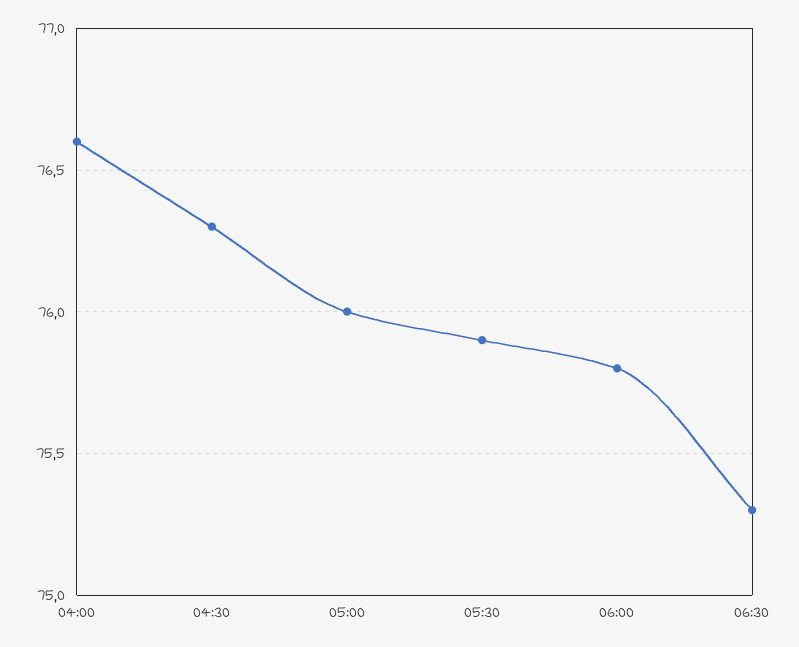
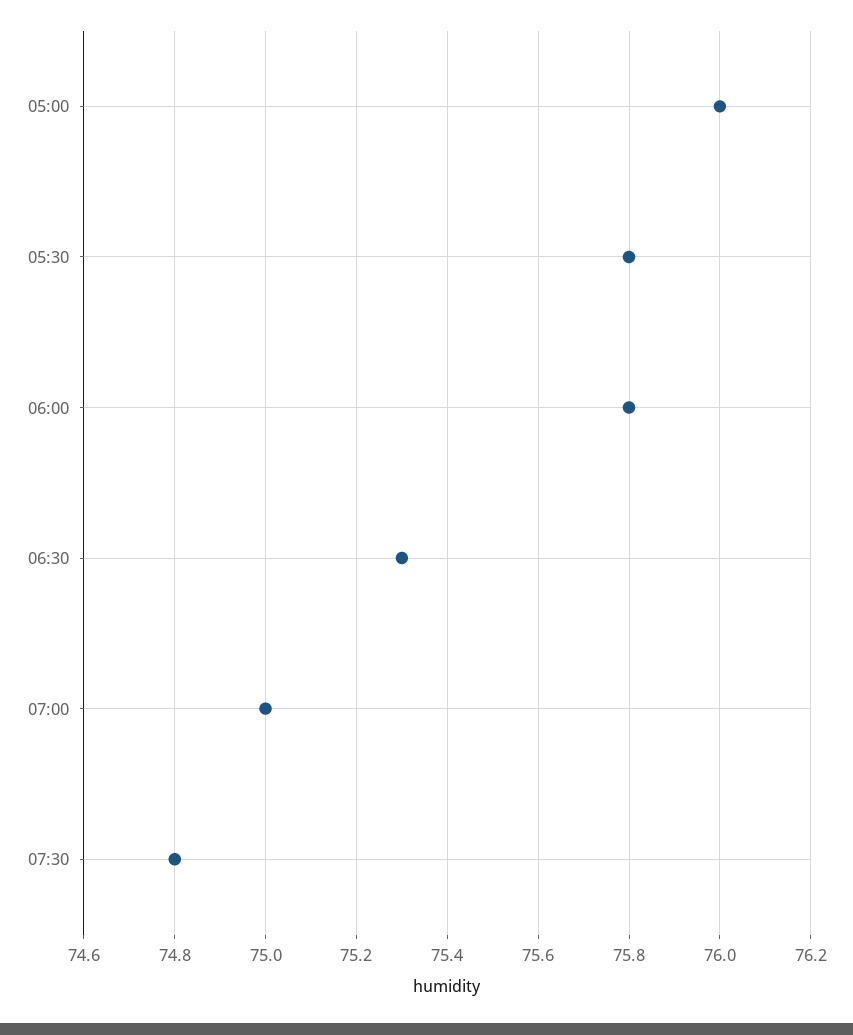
04:00: 76.6 -> none
04:30: 76.3 -> none
05:30: 75.9 -> 75.8
07:00: none -> 75
07:30: none -> 74.8

